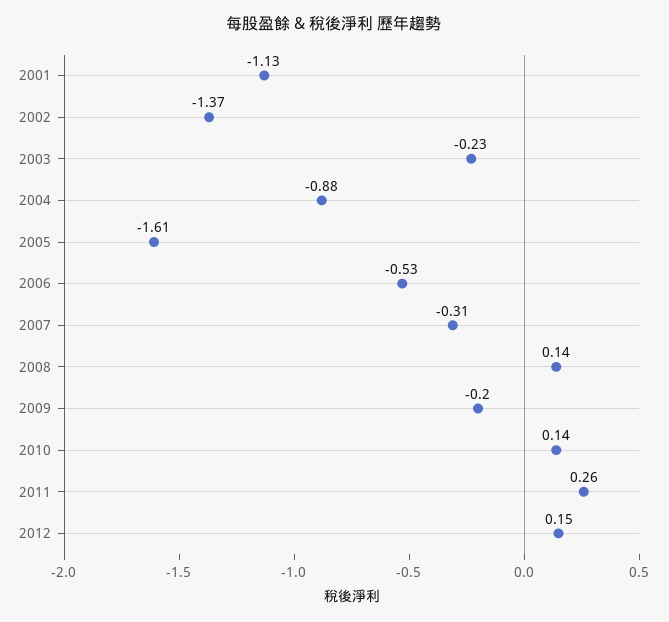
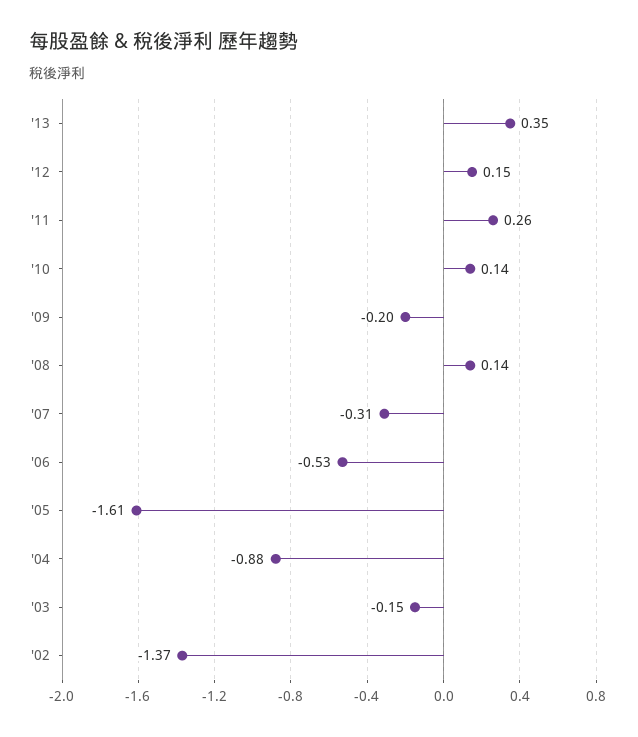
2001: -1.13 -> none
2003: -0.23 -> -0.15
'13: none -> 0.35

